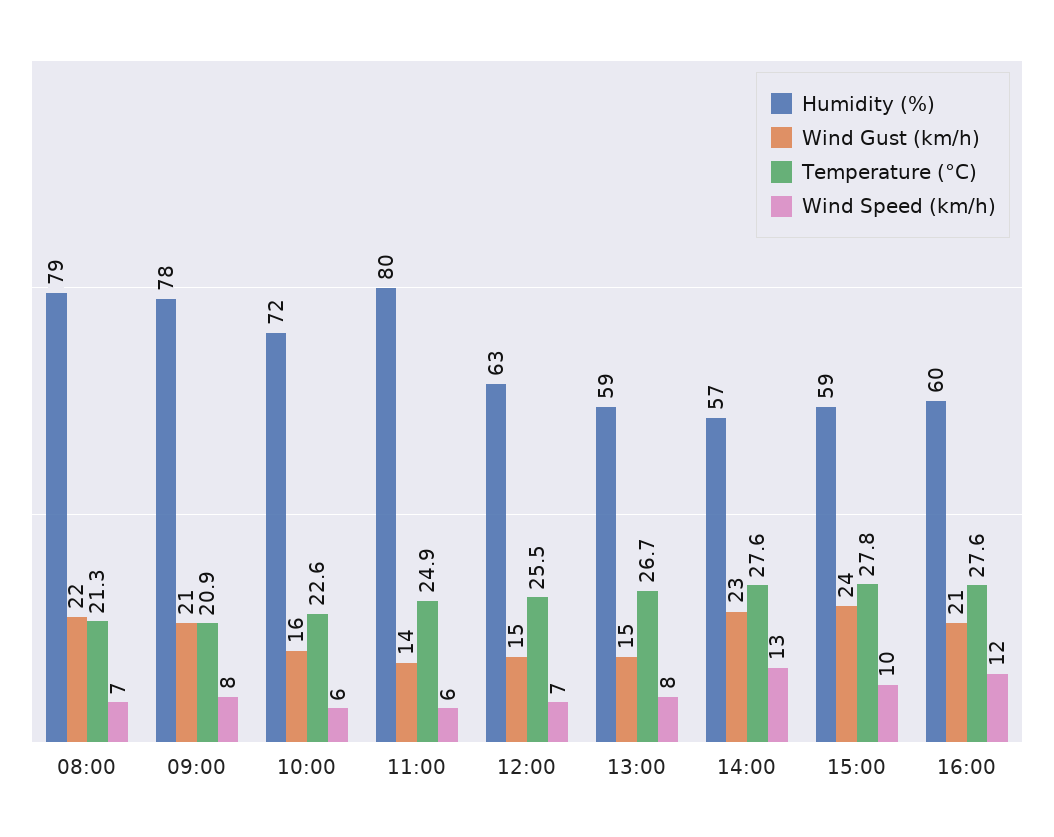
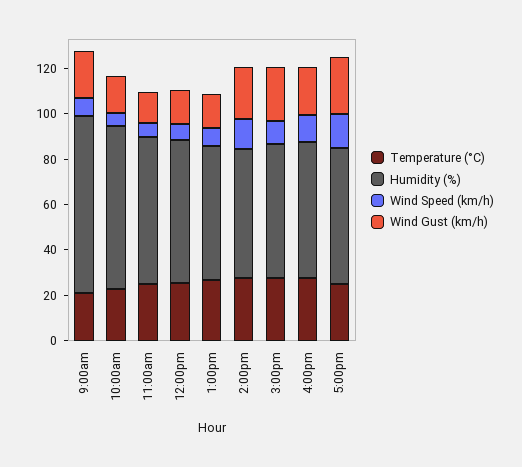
Humidity (%), 08:00: 79 -> none
Wind Gust (km/h), 08:00: 22 -> none
Temperature (°C), 08:00: 21.3 -> none
Wind Speed (km/h), 08:00: 7 -> none
Humidity (%), 11:00: 80 -> 65
Temperature (°C), 5:00pm: none -> 25
Humidity (%), 5:00pm: none -> 60
Wind Speed (km/h), 5:00pm: none -> 15
Wind Gust (km/h), 5:00pm: none -> 25

